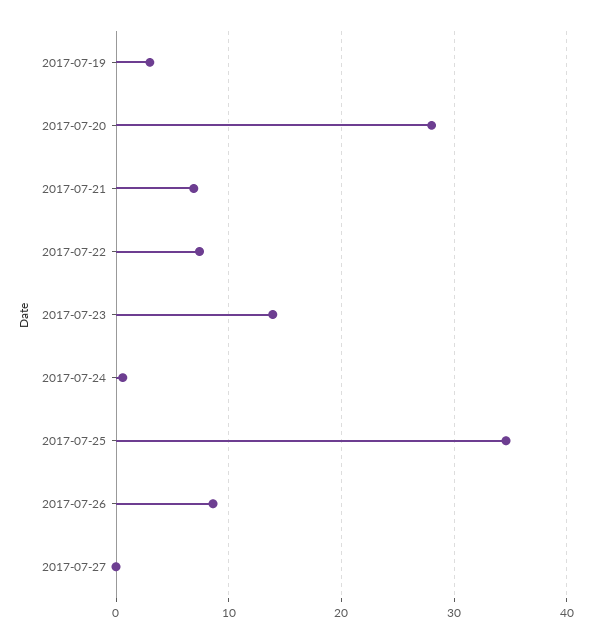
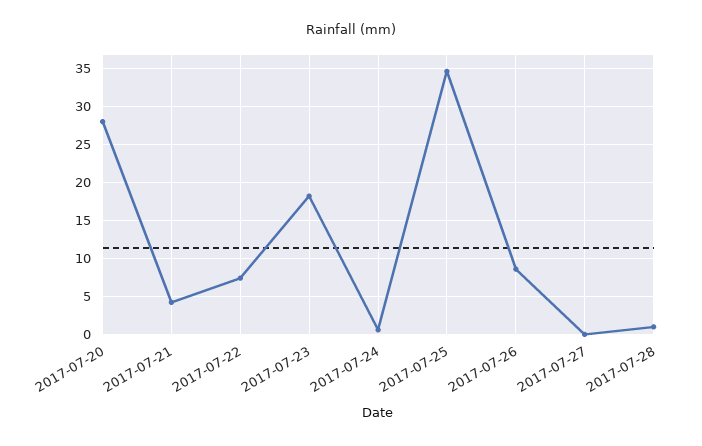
2017-07-19: 3 -> none
2017-07-21: 7 -> 4
2017-07-23: 14 -> 18
2017-07-28: none -> 1

